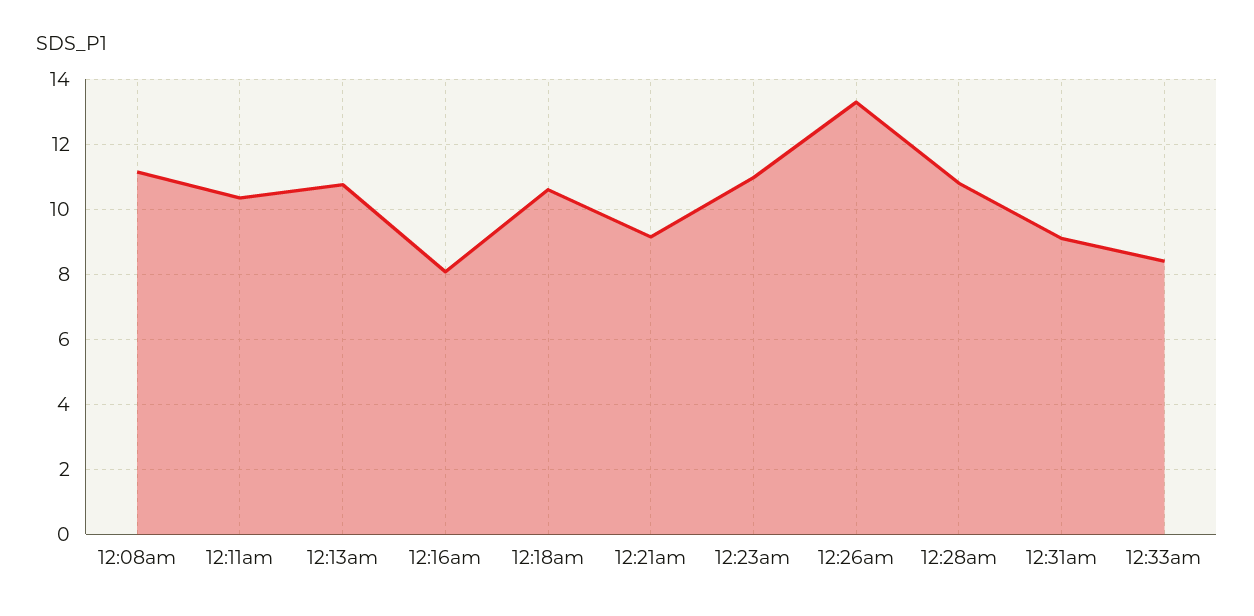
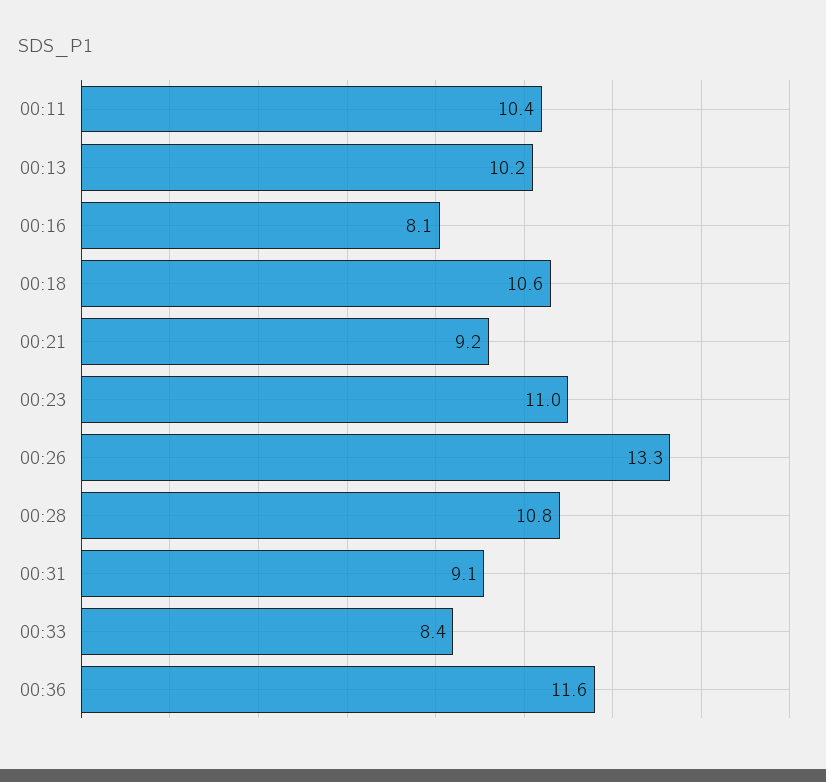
12:08am: 11.2 -> none
12:13am: 10.8 -> 10.2
00:36: none -> 11.6

